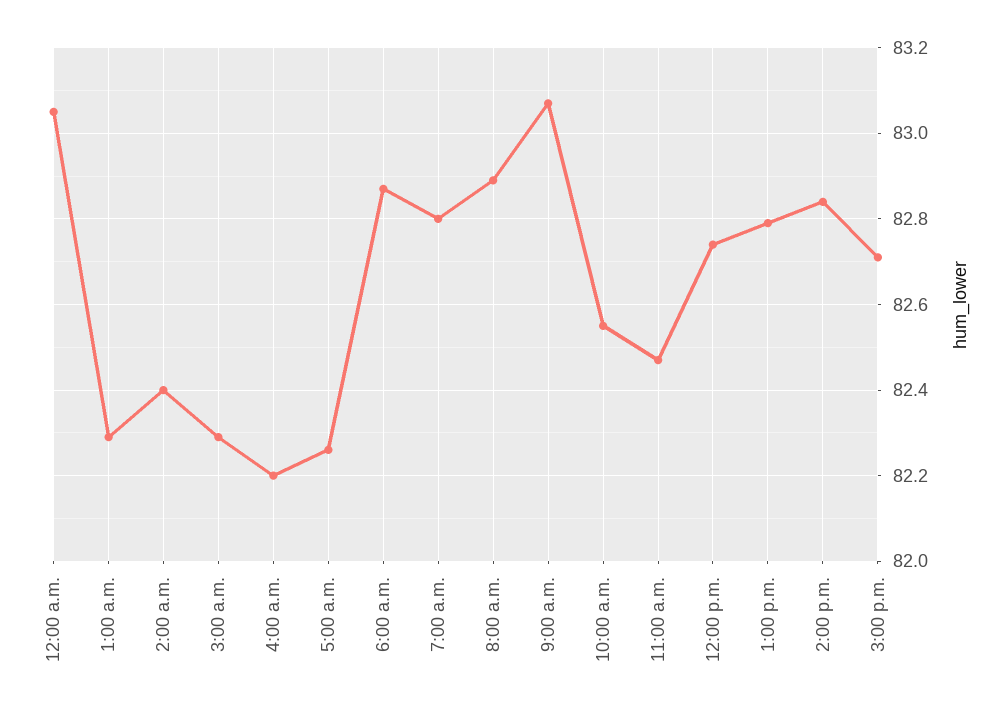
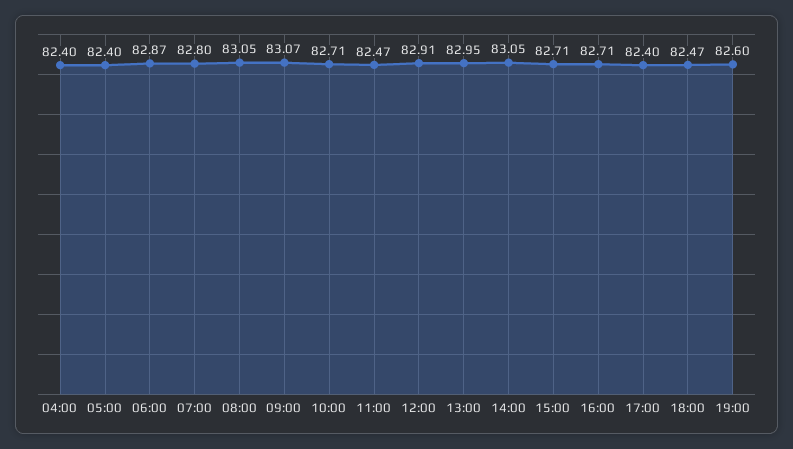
12:00 a.m.: 83.05 -> none
1:00 a.m.: 82.3 -> none
2:00 a.m.: 82.4 -> none
3:00 a.m.: 82.3 -> none
4:00 a.m.: 82.2 -> 82.4
5:00 a.m.: 82.25 -> 82.4
8:00 a.m.: 82.9 -> 83.05
10:00 a.m.: 82.55 -> 82.71
12:00 p.m.: 82.75 -> 82.91
1:00 p.m.: 82.8 -> 82.95
2:00 p.m.: 82.85 -> 83.05
16:00: none -> 82.71
17:00: none -> 82.4
18:00: none -> 82.47
19:00: none -> 82.6

